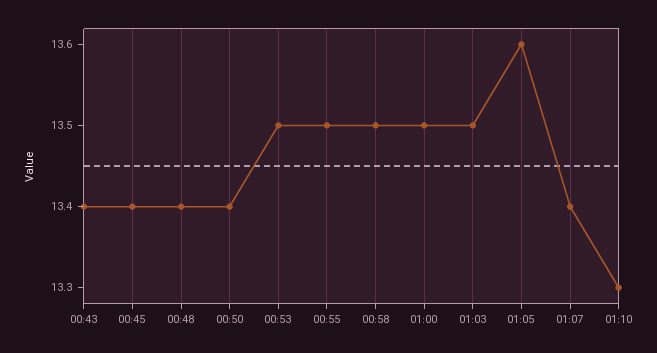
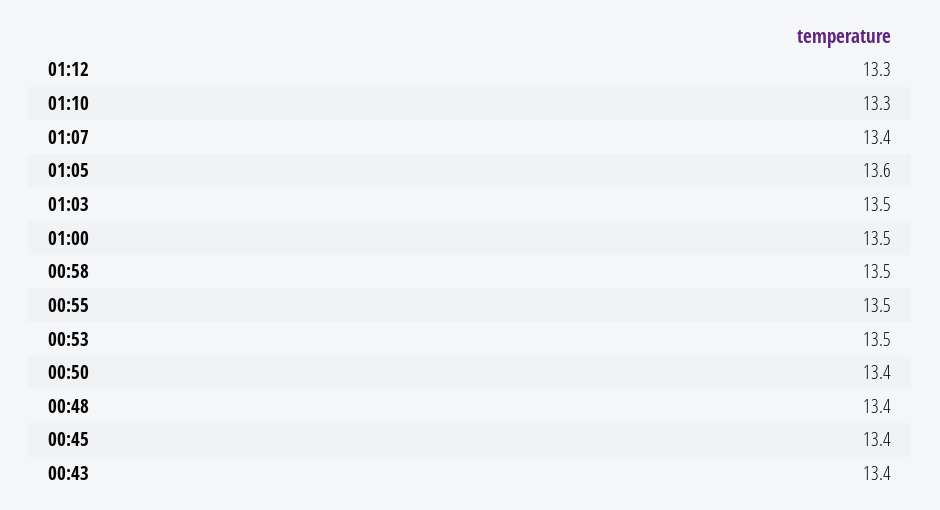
01:12: none -> 13.3

